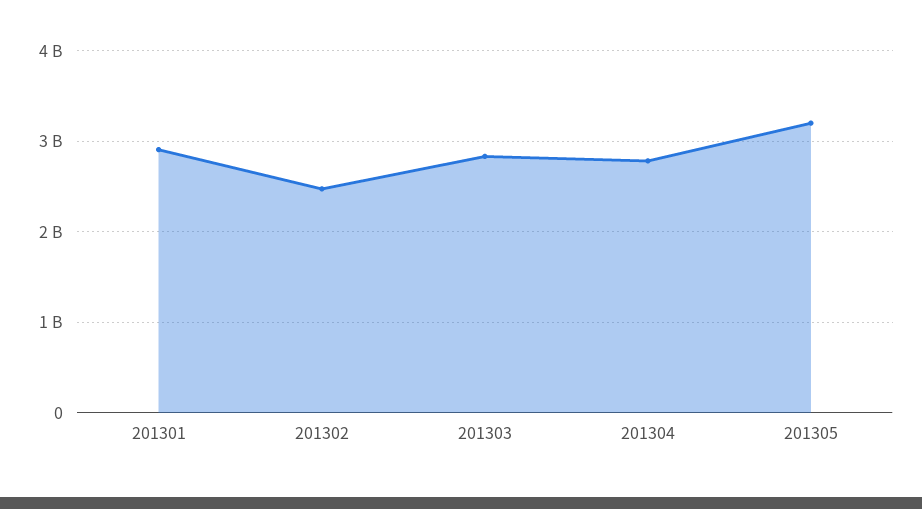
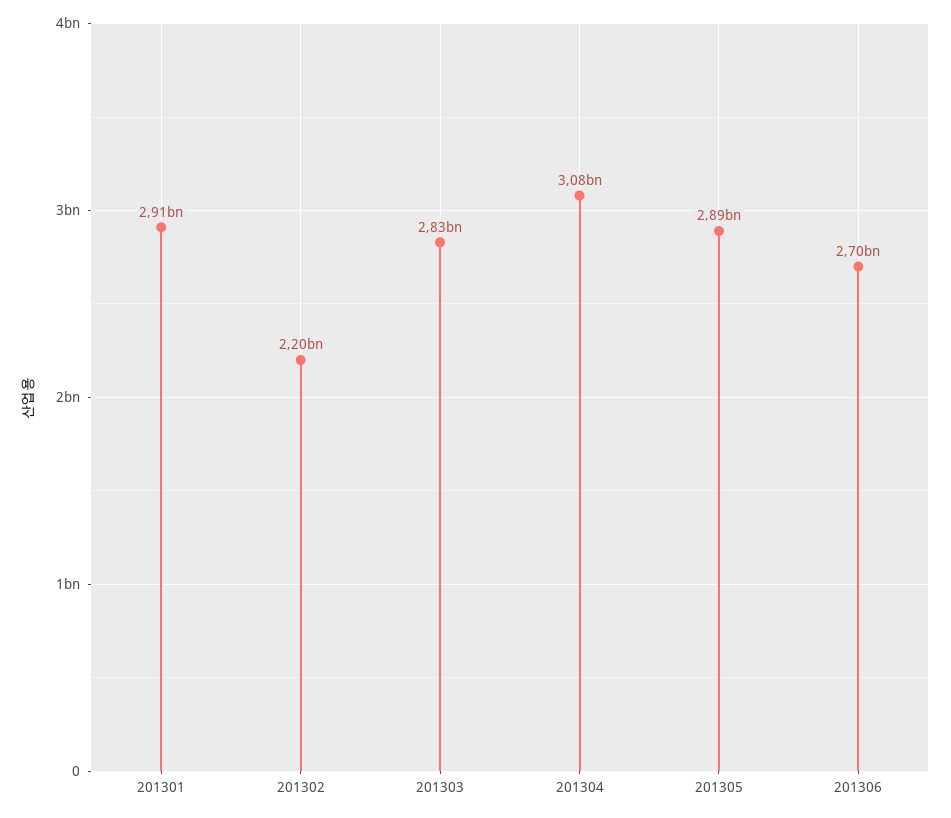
201302: 2500000000 -> 2200000000
201304: 2800000000 -> 3080000000
201305: 3200000000 -> 2890000000
201306: none -> 2700000000

